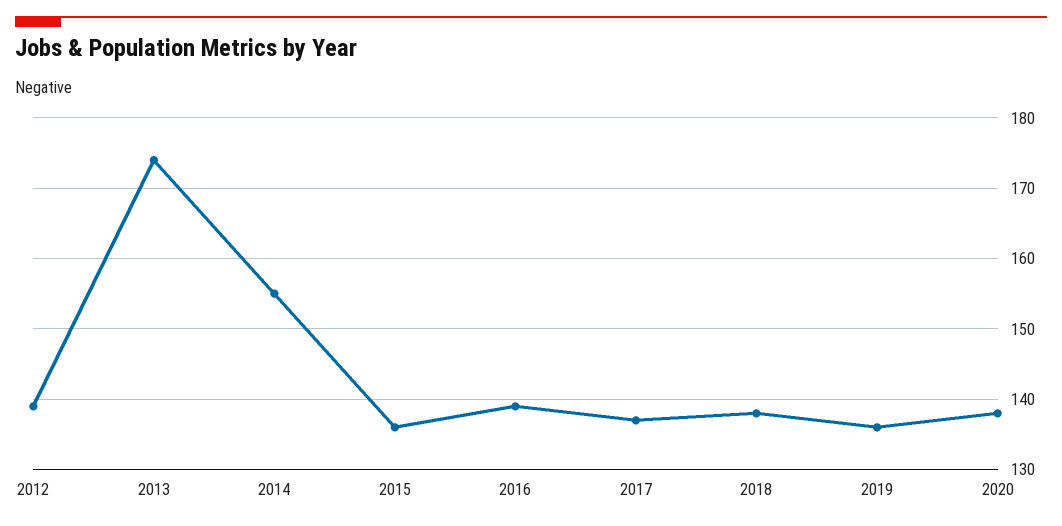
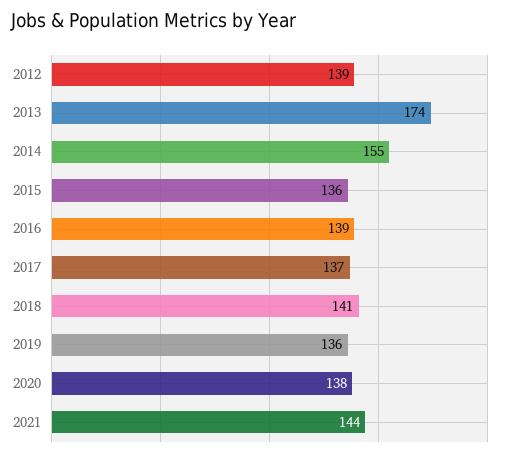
2018: 138 -> 141
2021: none -> 144

